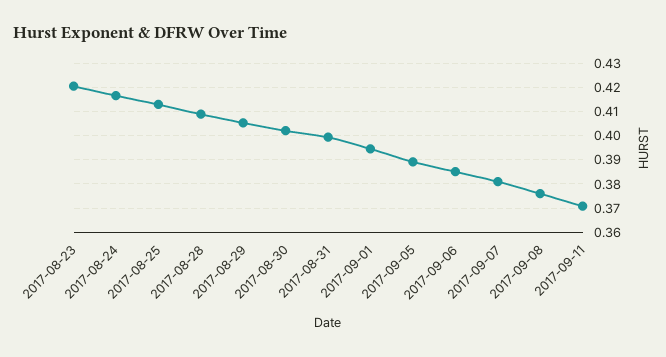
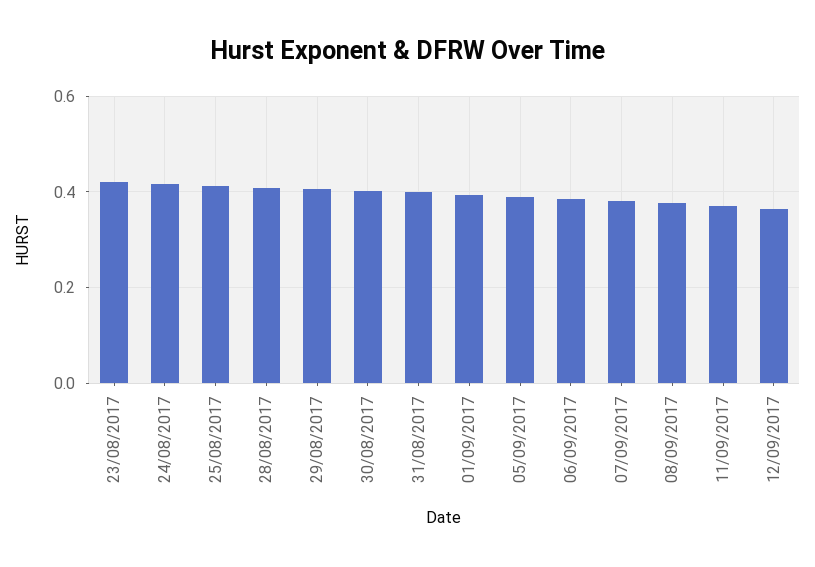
12/09/2017: none -> 0.36

